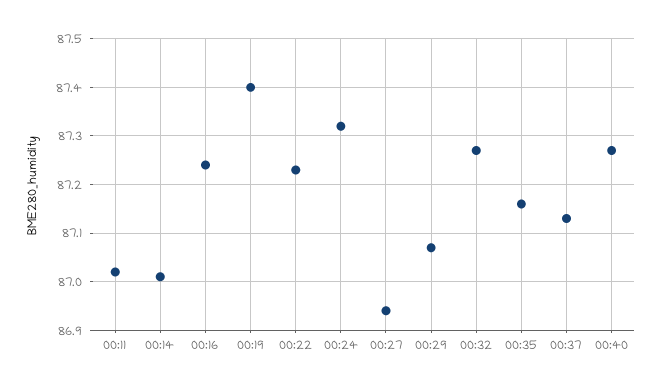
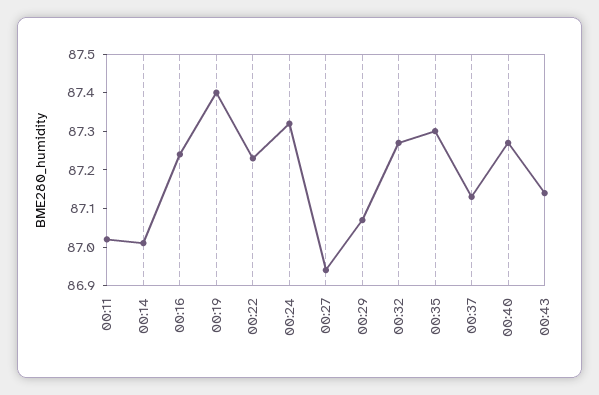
00:35: 87.15 -> 87.3
00:43: none -> 87.15

